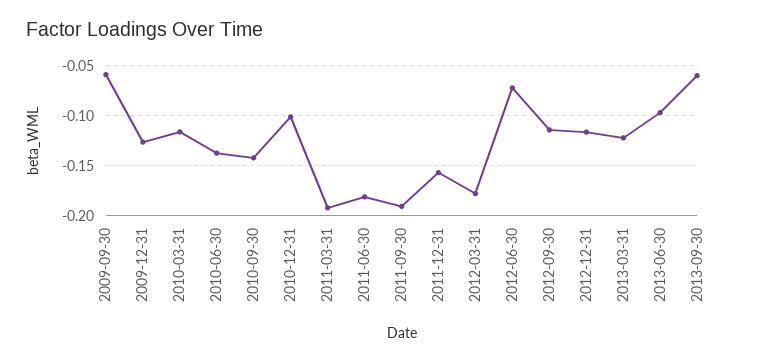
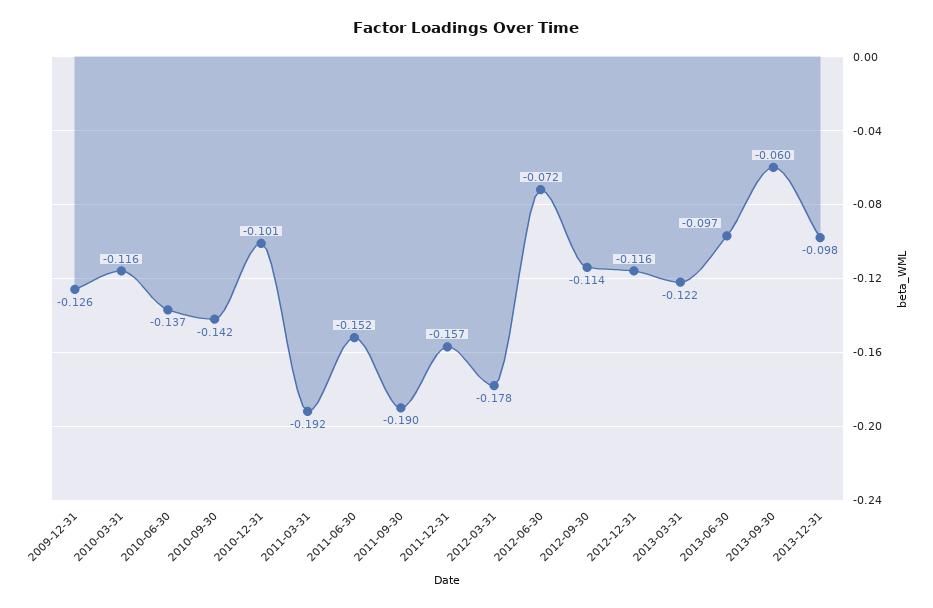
2009-09-30: -0.06 -> none
2011-06-30: -0.18 -> -0.152
2013-12-31: none -> -0.098

